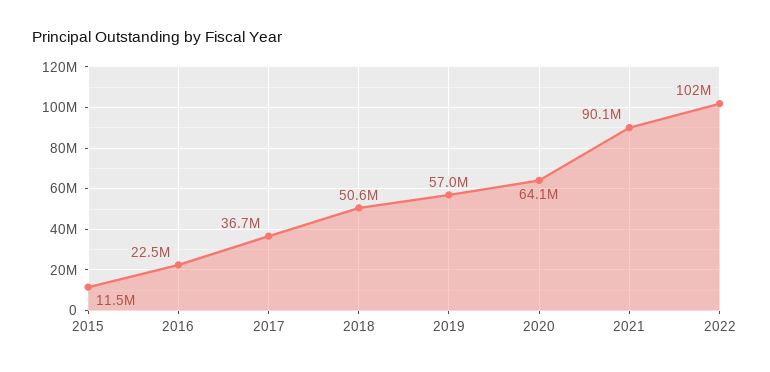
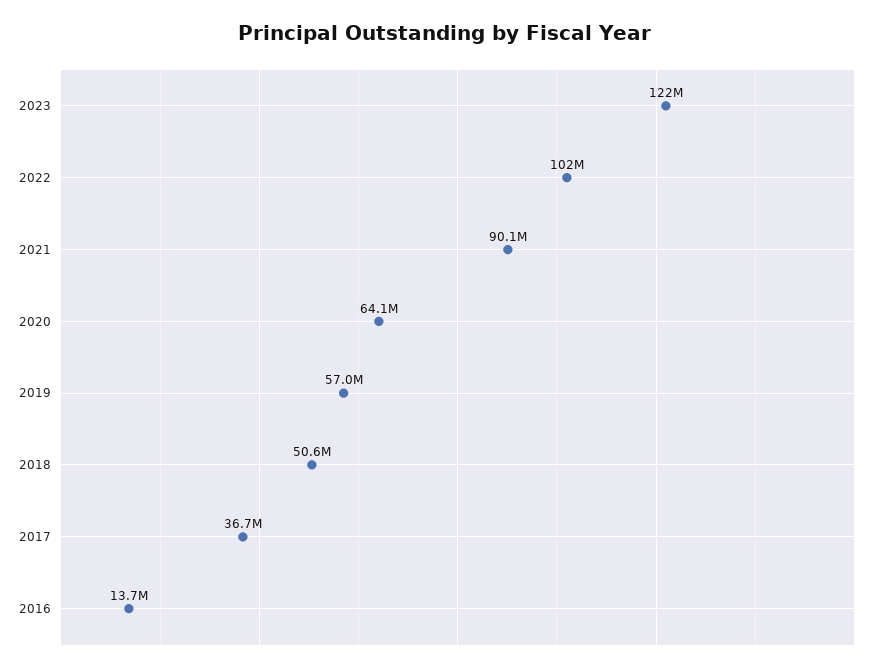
2015: 11500000 -> none
2016: 22500000 -> 13700000
2023: none -> 122000000

